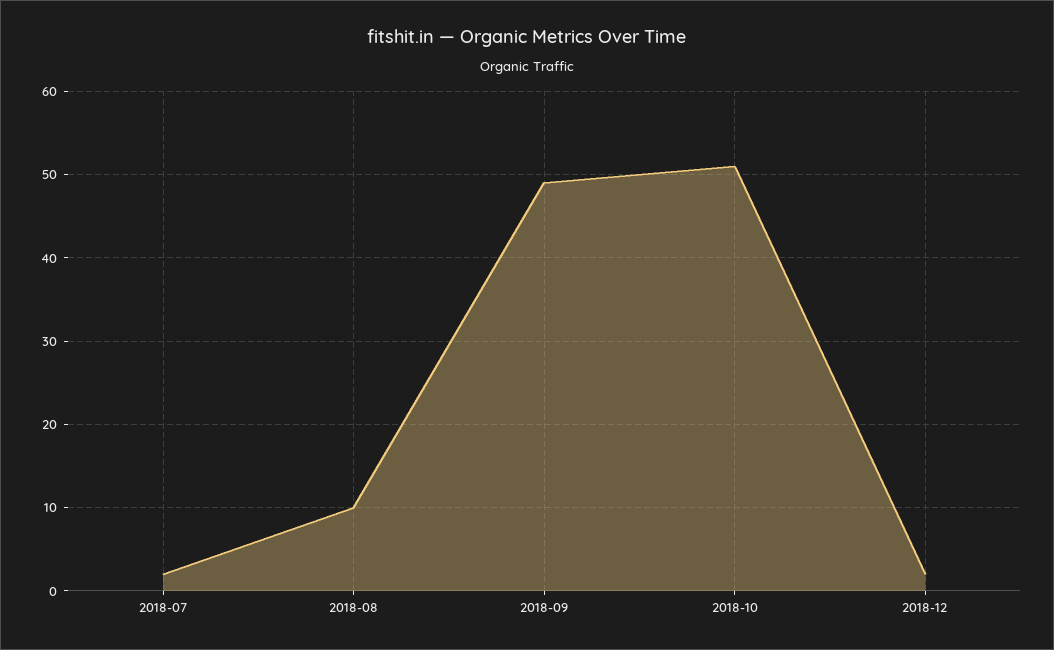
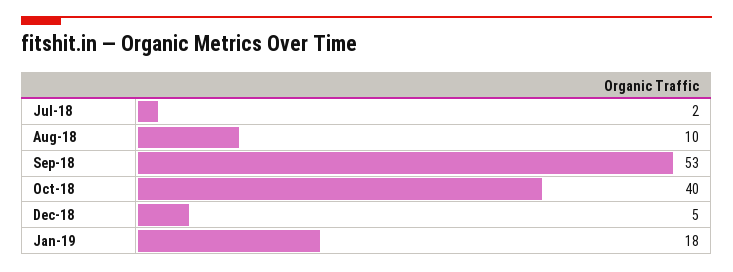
2018-09: 49 -> 53
2018-10: 51 -> 40
2018-12: 2 -> 5
Jan-19: none -> 18

